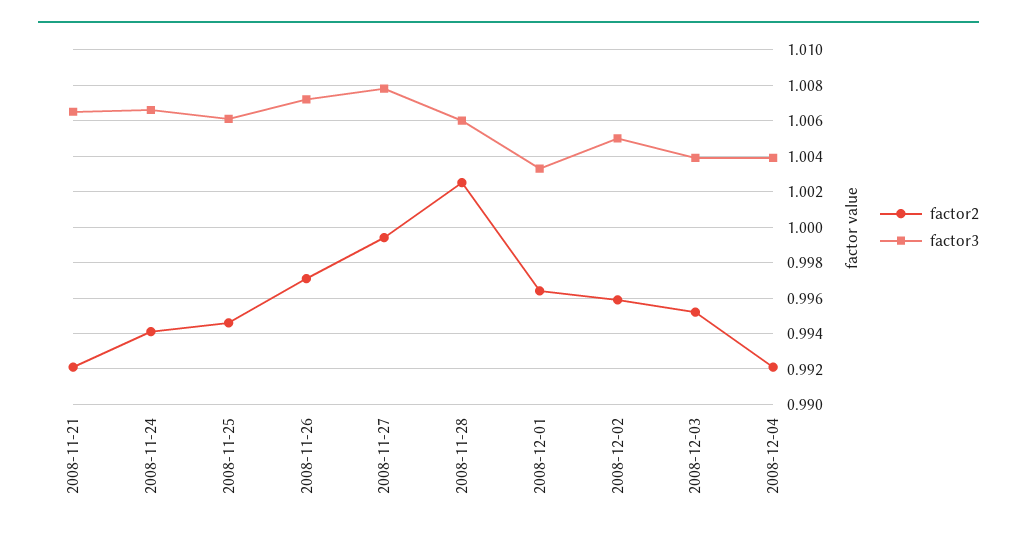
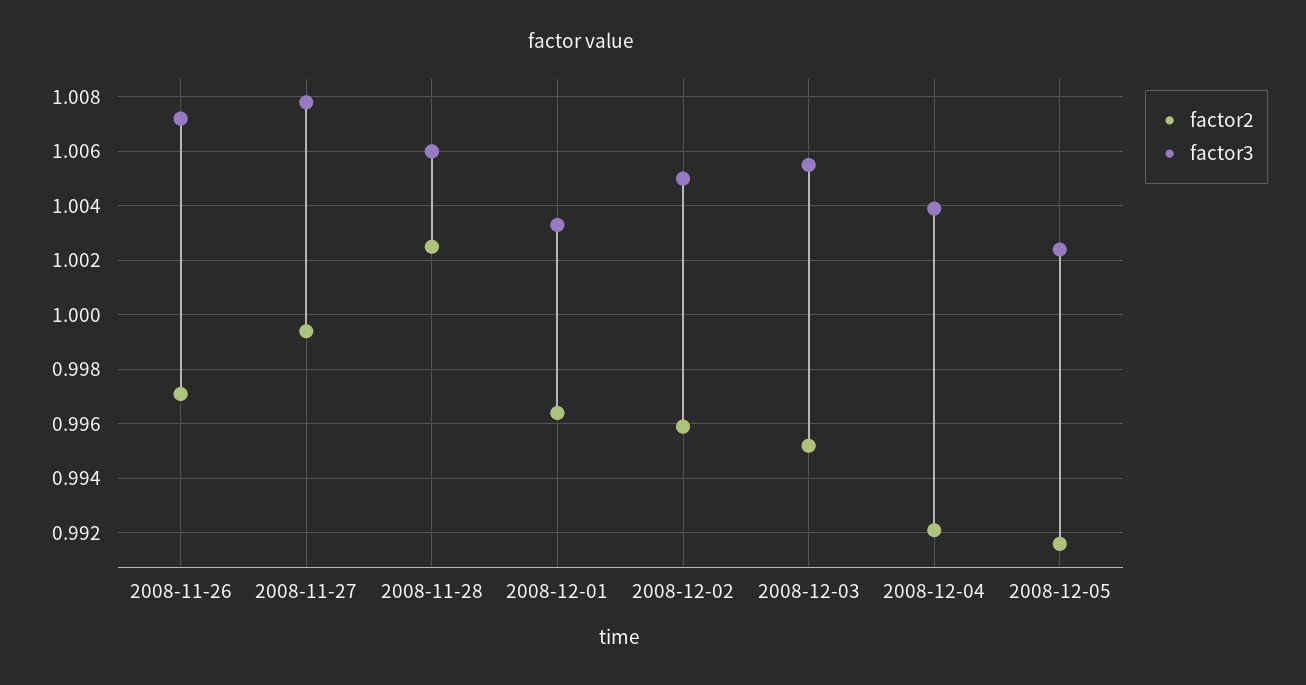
factor2, 2008-11-21: 0.992 -> none
factor3, 2008-11-21: 1.0065 -> none
factor2, 2008-11-24: 0.994 -> none
factor3, 2008-11-24: 1.0065 -> none
factor2, 2008-11-25: 0.9945 -> none
factor3, 2008-11-25: 1.006 -> none
factor3, 2008-12-03: 1.004 -> 1.0055
factor2, 2008-12-05: none -> 0.9915
factor3, 2008-12-05: none -> 1.0025

